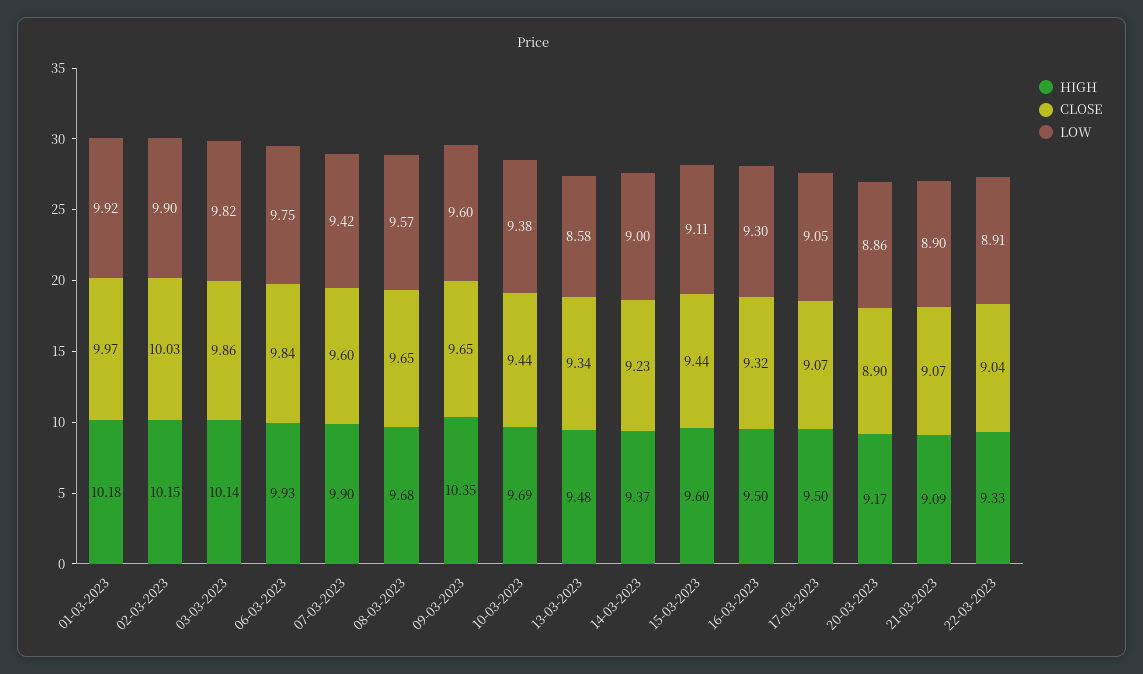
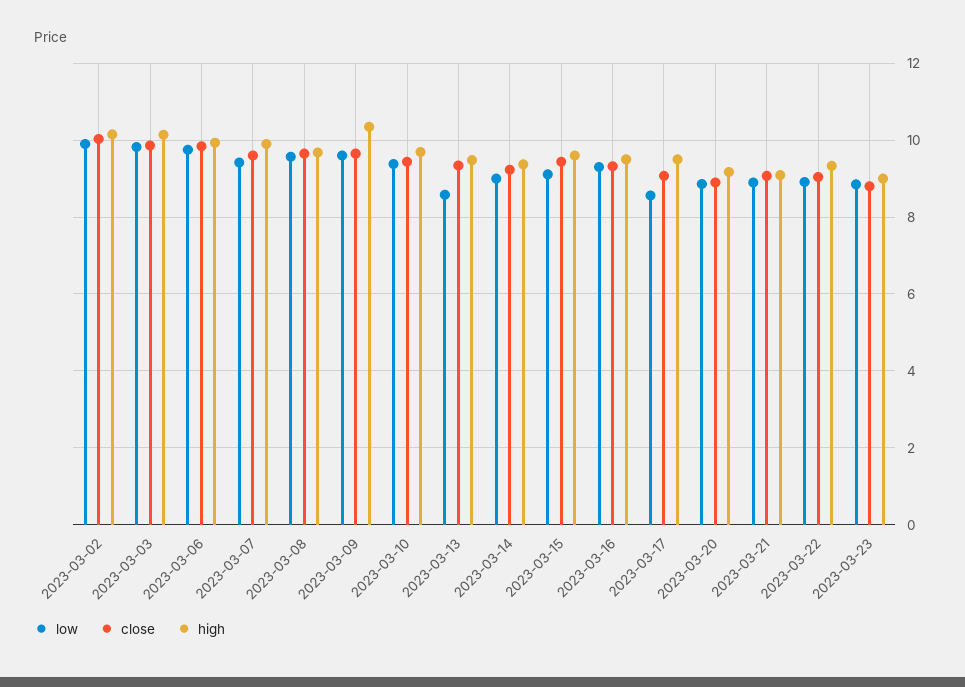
HIGH, 01-03-2023: 10.18 -> none
CLOSE, 01-03-2023: 9.97 -> none
LOW, 01-03-2023: 9.92 -> none
LOW, 17-03-2023: 9.05 -> 8.6
LOW, 2023-03-23: none -> 8.8
CLOSE, 2023-03-23: none -> 8.8
HIGH, 2023-03-23: none -> 9

